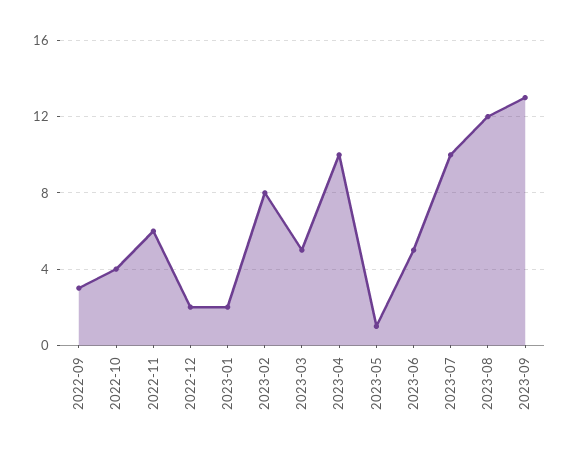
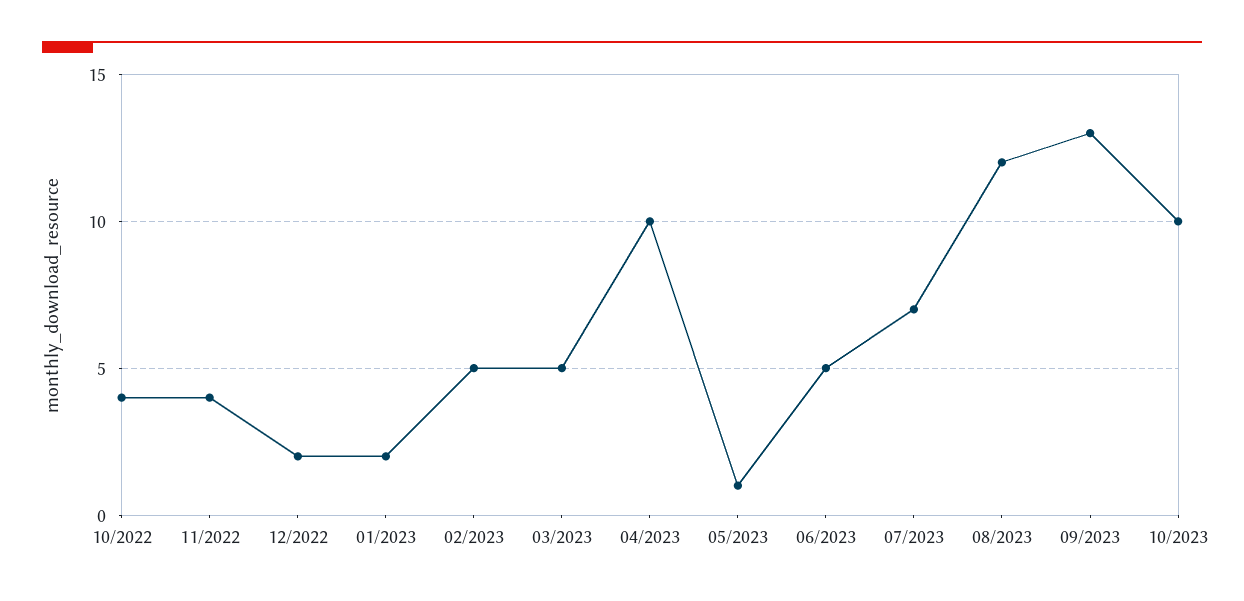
2022-09: 3 -> none
2022-11: 6 -> 4
2023-02: 8 -> 5
2023-07: 10 -> 7
10/2023: none -> 10

